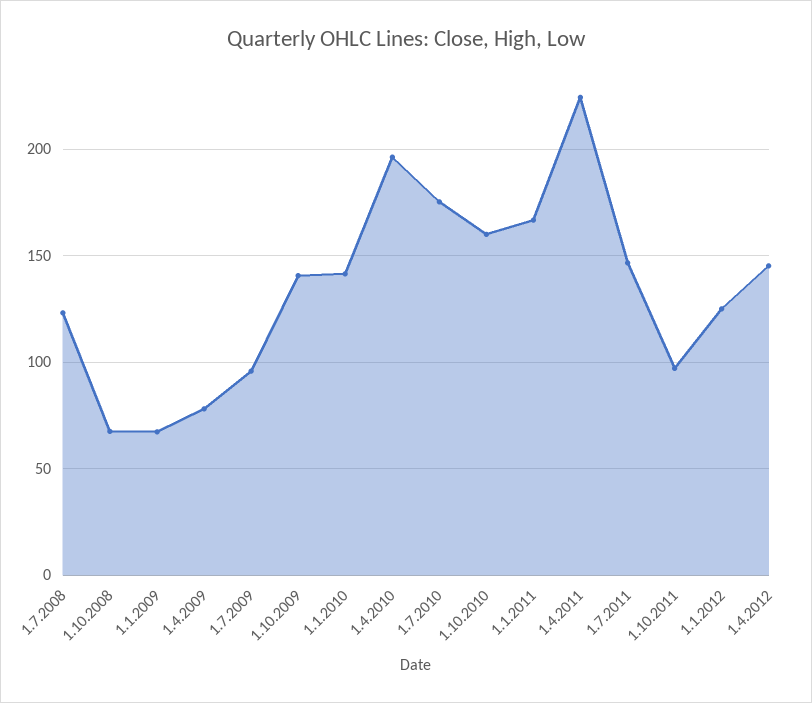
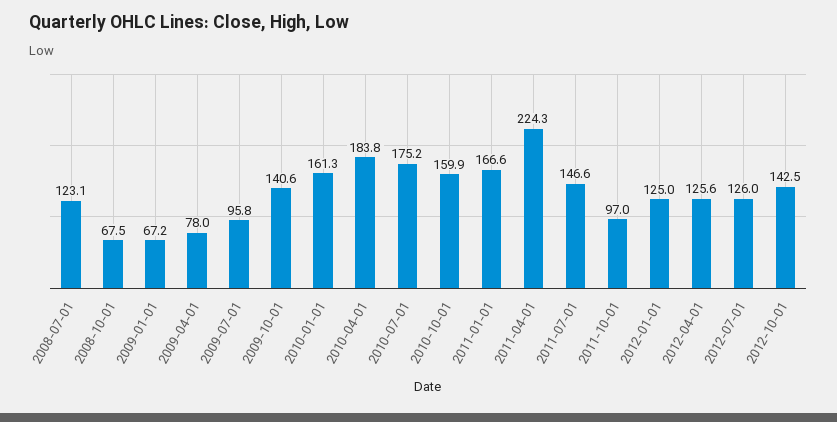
1.1.2010: 140 -> 161.3
1.4.2010: 195 -> 183.8
1.4.2012: 145 -> 125.6
2012-07-01: none -> 126
2012-10-01: none -> 142.5

